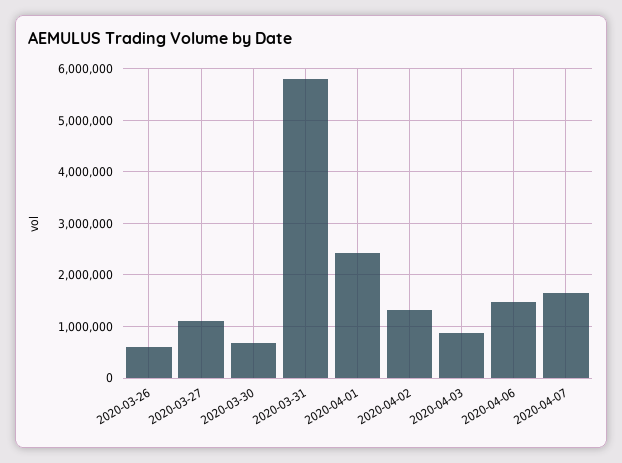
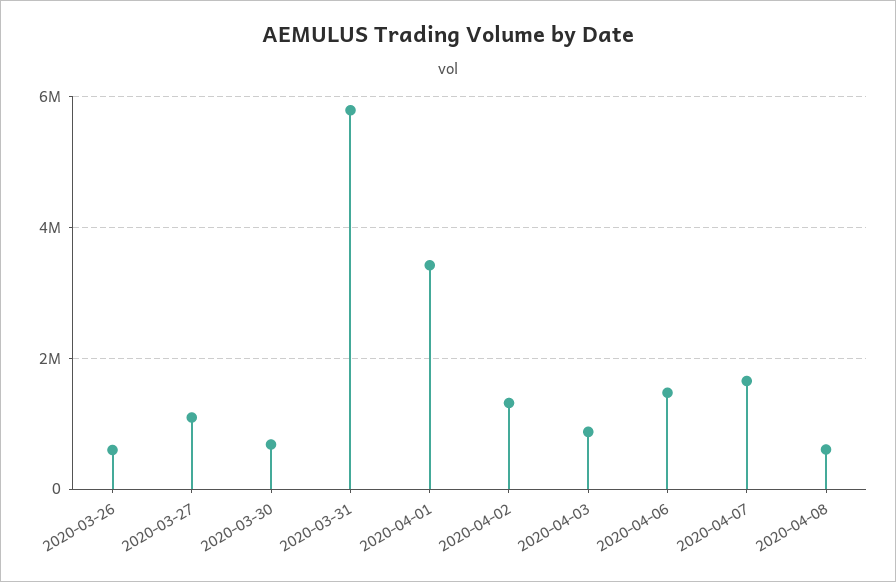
2020-04-01: 2400000 -> 3400000
2020-04-08: none -> 600000

